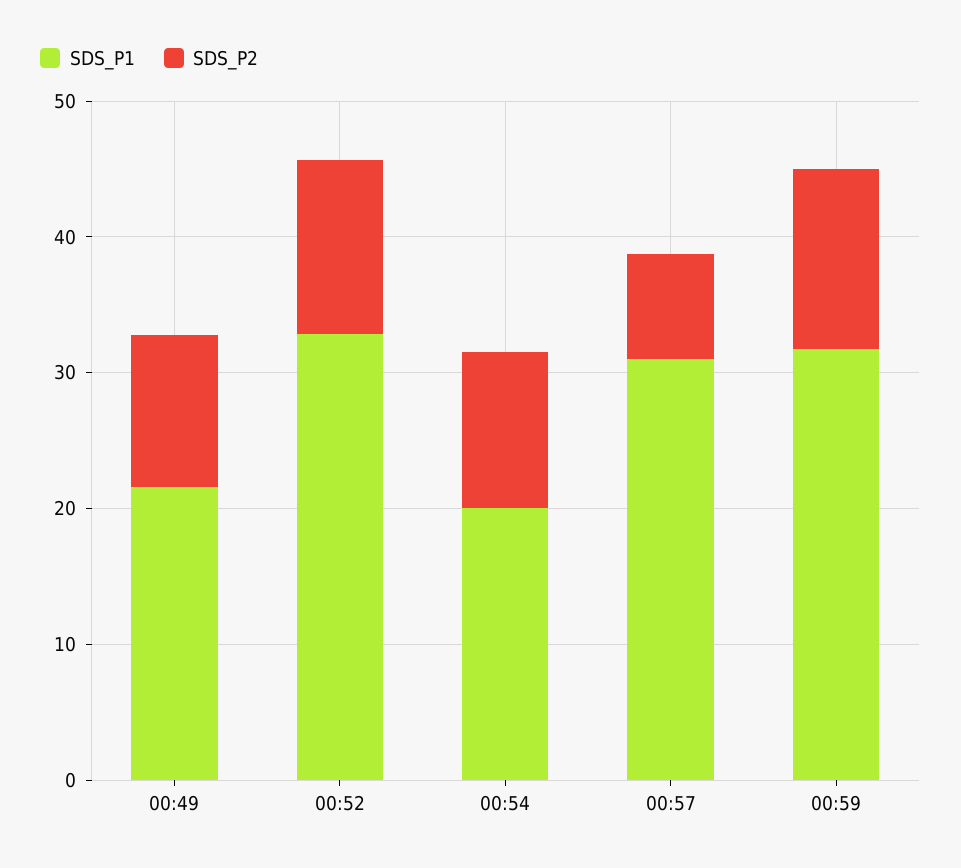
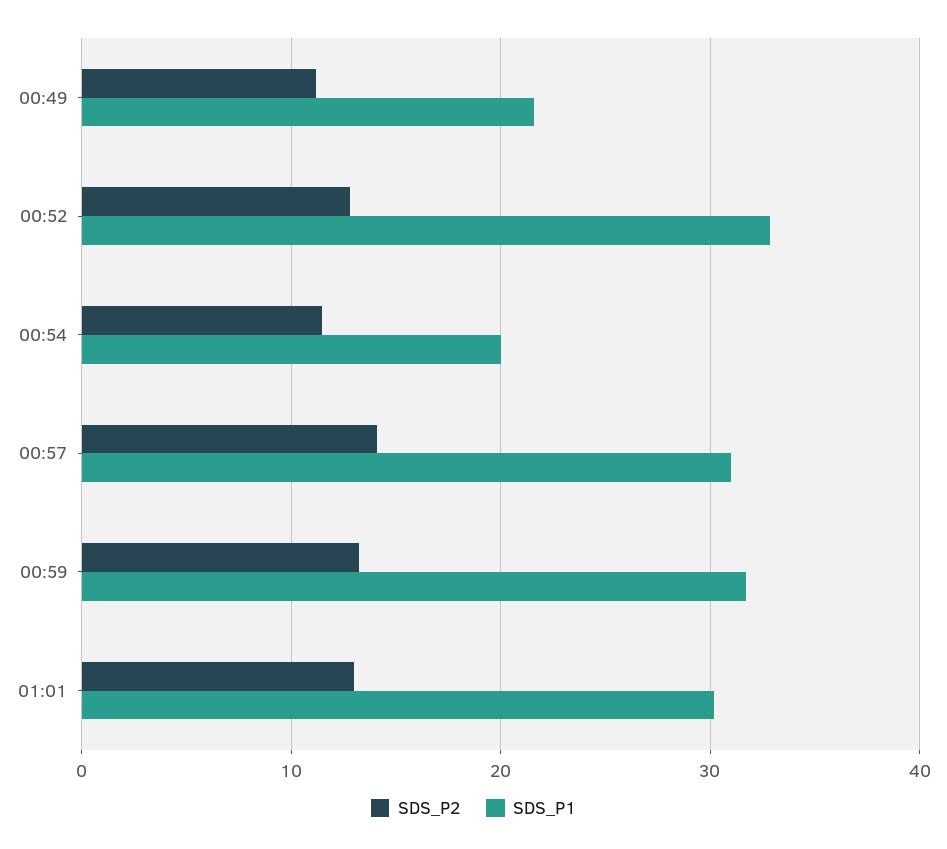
SDS_P2, 00:57: 8 -> 14
SDS_P2, 01:01: none -> 13
SDS_P1, 01:01: none -> 30

